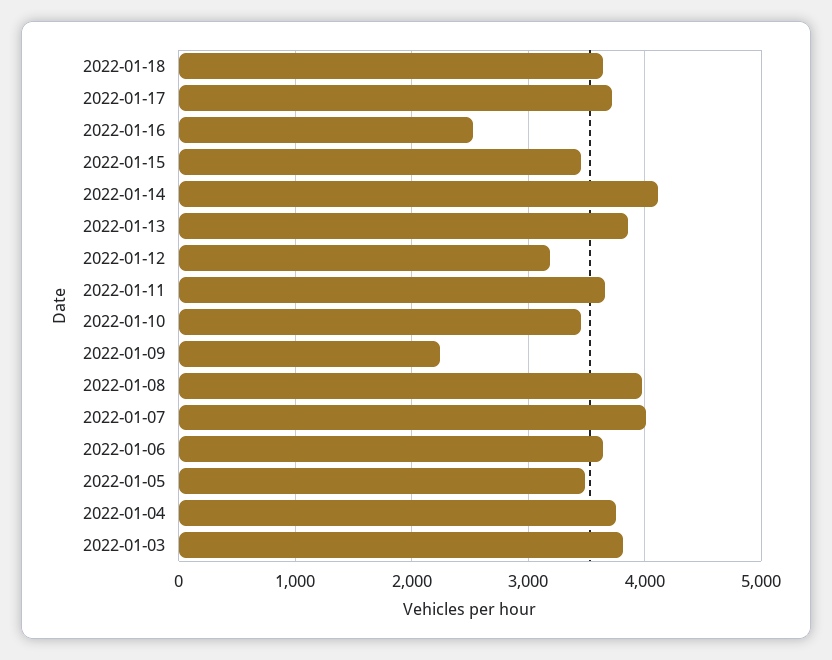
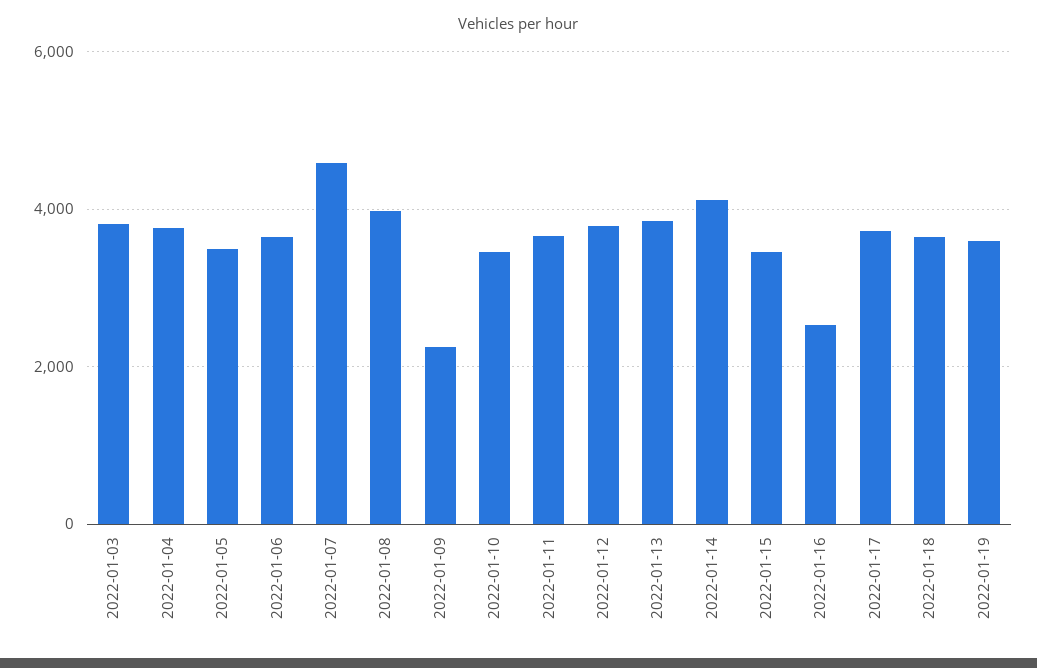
2022-01-12: 3200 -> 3800
2022-01-07: 4000 -> 4600
2022-01-19: none -> 3600

